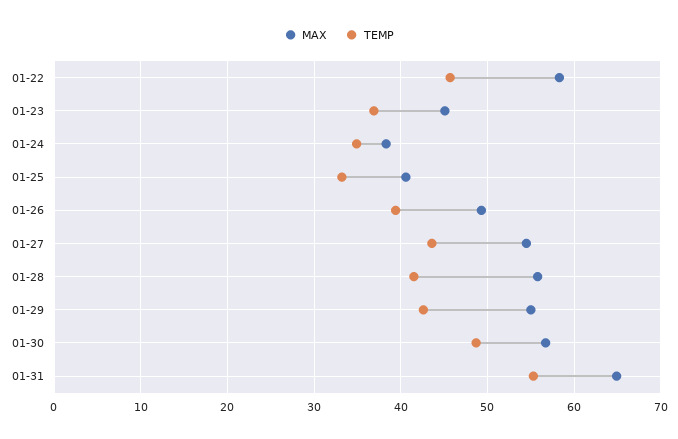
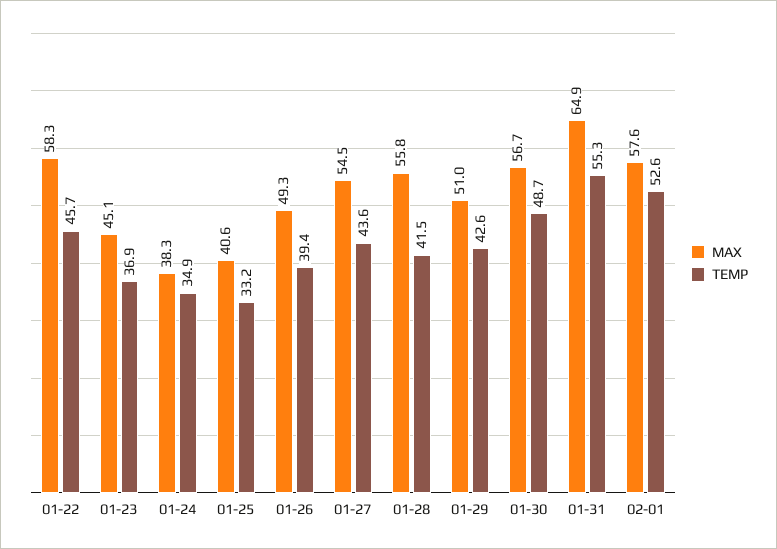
MAX, 01-29: 55 -> 51
MAX, 02-01: none -> 57.6
TEMP, 02-01: none -> 52.6

